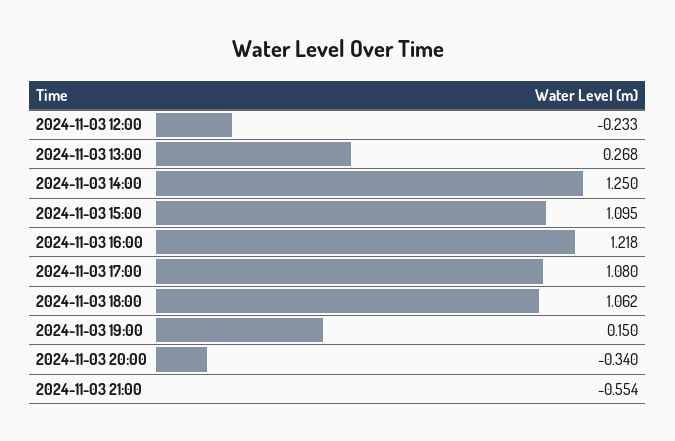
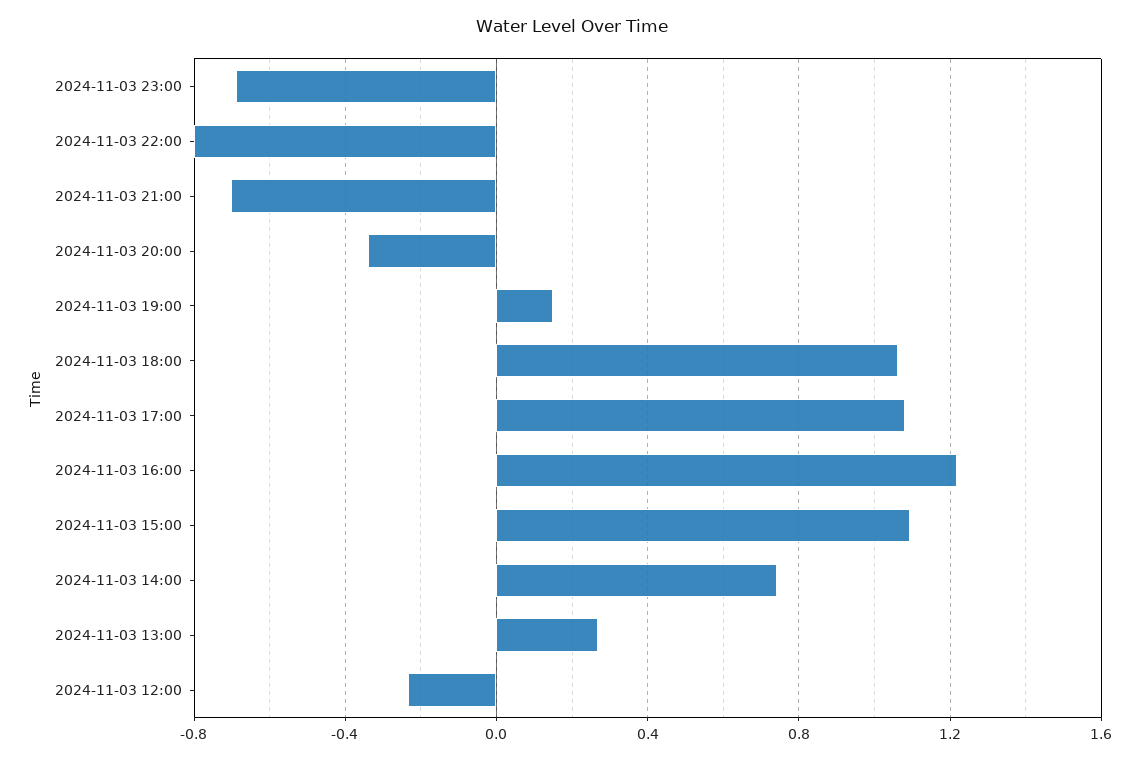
2024-11-03 14:00: 1.25 -> 0.75
2024-11-03 21:00: -0.554 -> -0.7
2024-11-03 23:00: none -> -0.7
2024-11-03 22:00: none -> -0.8

